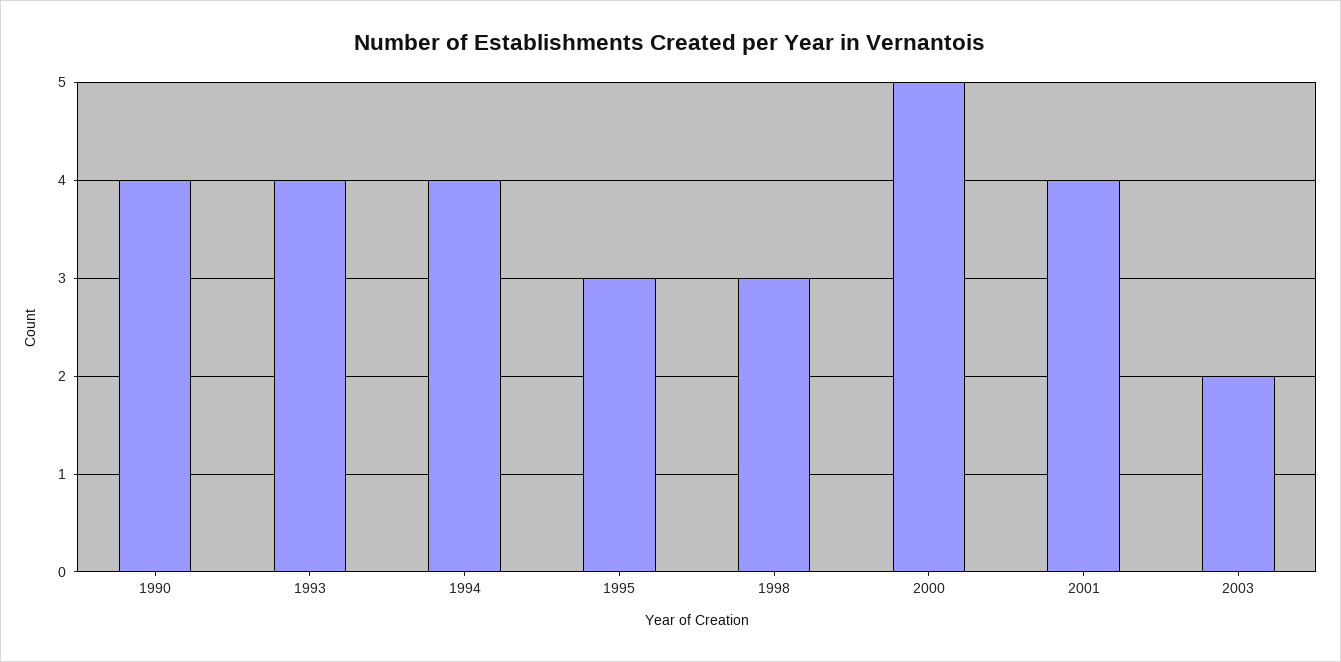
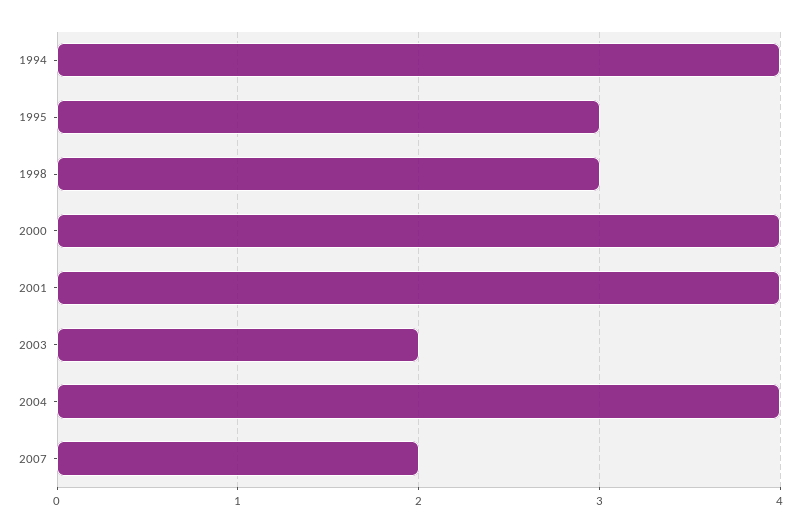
1990: 4 -> none
1993: 4 -> none
2000: 5 -> 4
2004: none -> 4
2007: none -> 2

